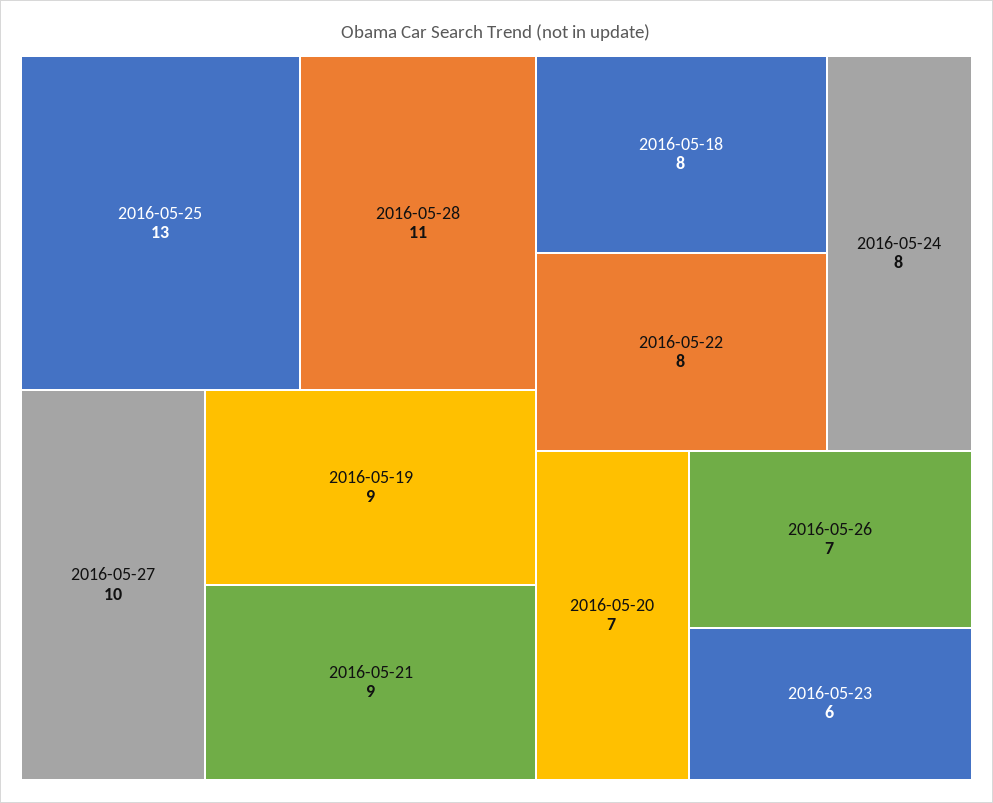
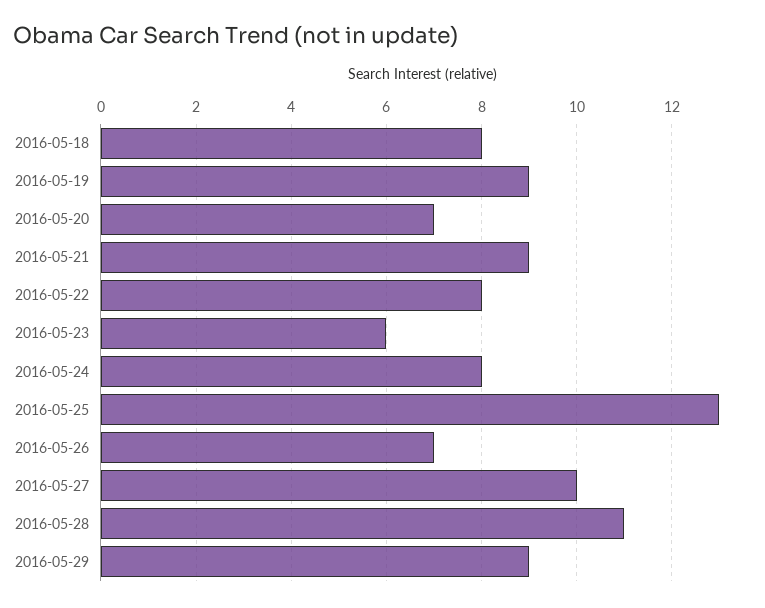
2016-05-29: none -> 9

